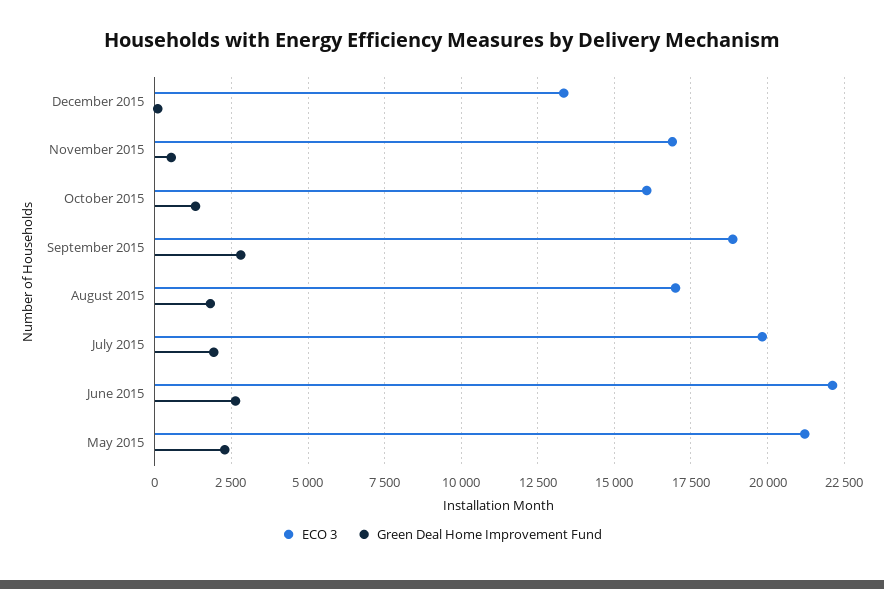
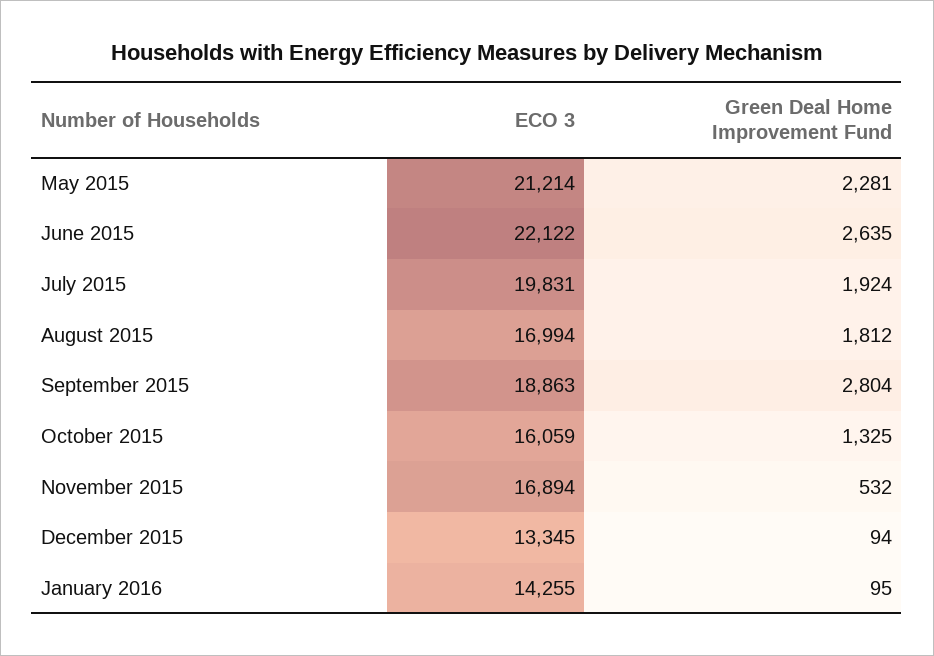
ECO 3, January 2016: none -> 14255
Green Deal Home Improvement Fund, January 2016: none -> 95

